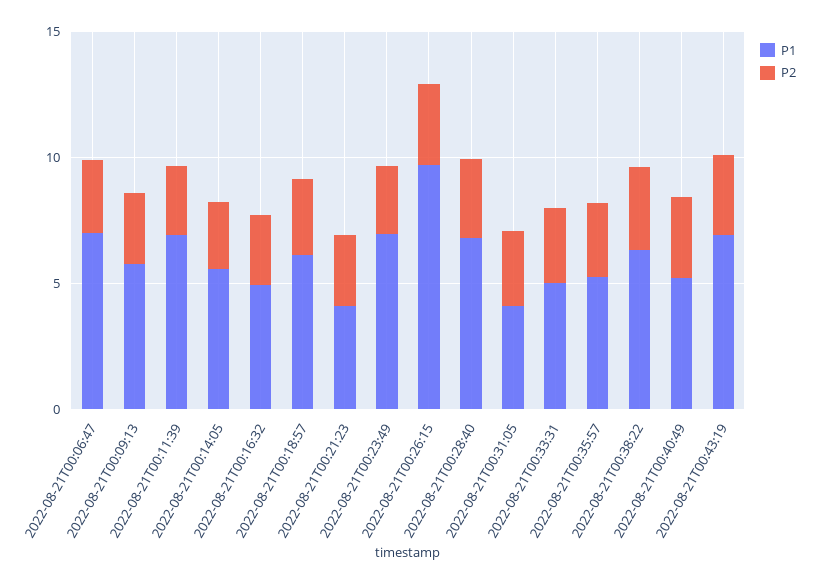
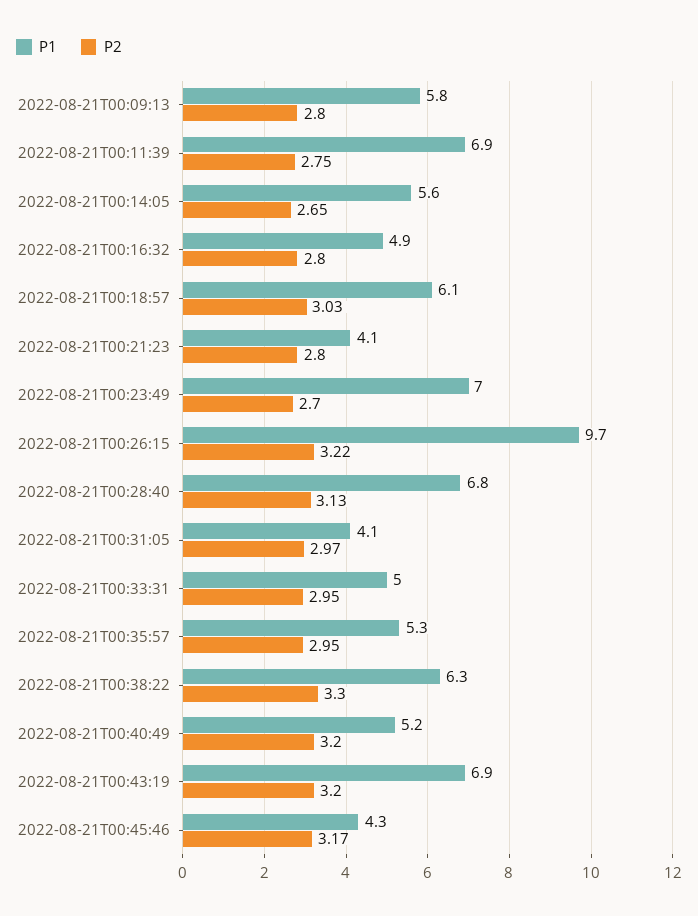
P1, 2022-08-21T00:06:47: 7 -> none
P2, 2022-08-21T00:06:47: 3 -> none
P1, 2022-08-21T00:45:46: none -> 4.3
P2, 2022-08-21T00:45:46: none -> 3.17

